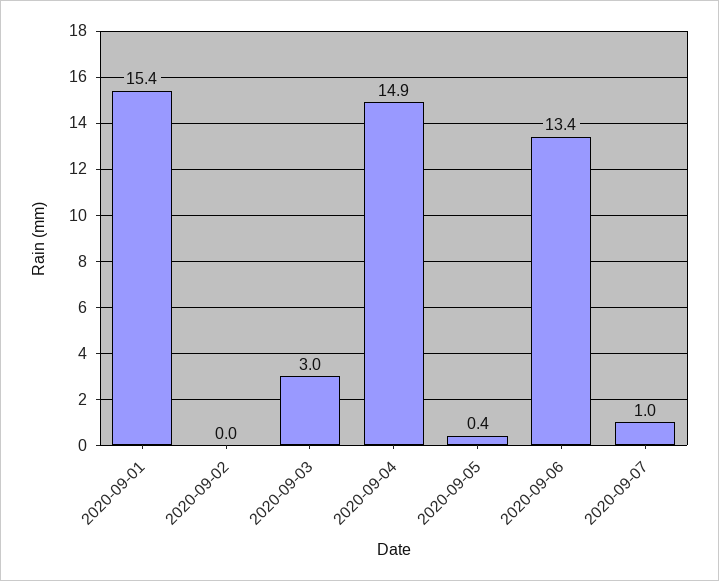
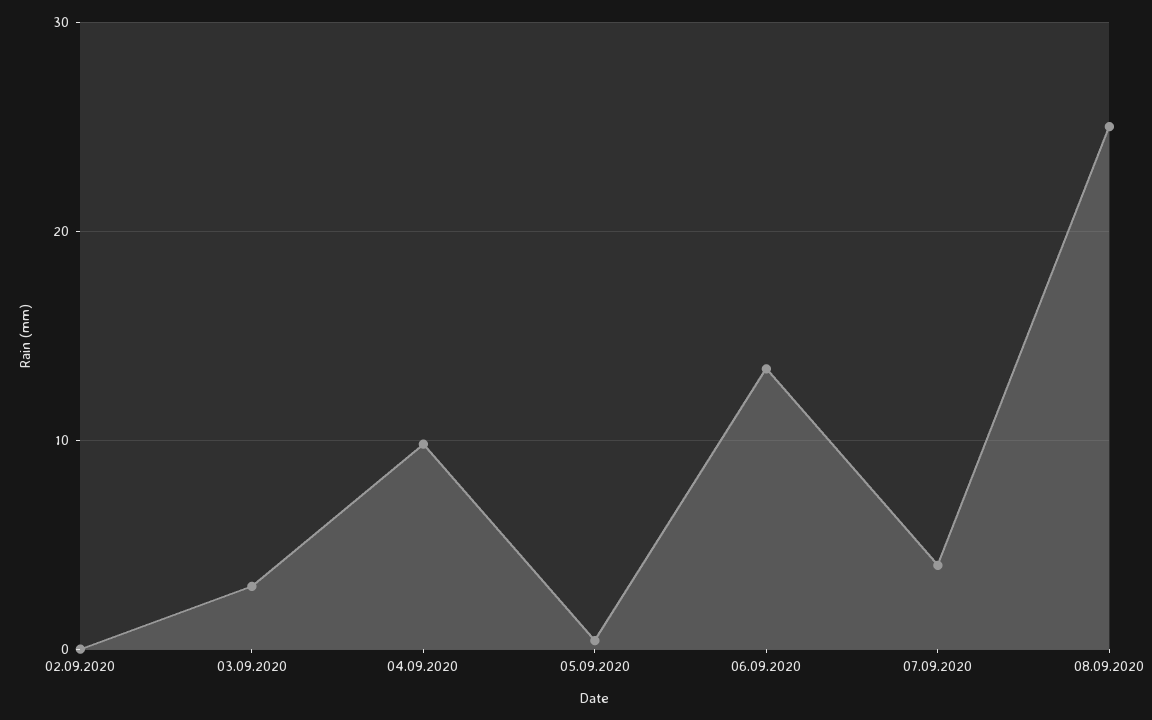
2020-09-01: 15.4 -> none
2020-09-04: 14.9 -> 10
2020-09-07: 1 -> 4
08.09.2020: none -> 25

